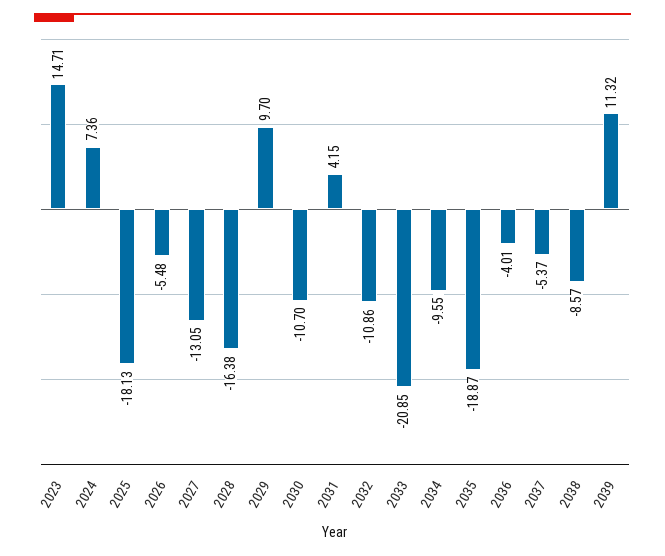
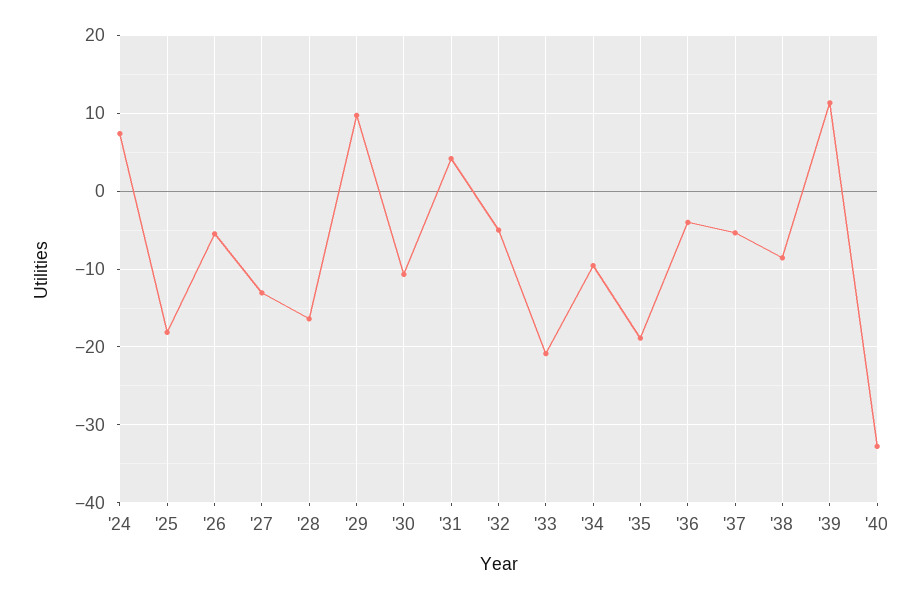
2023: 14.71 -> none
2032: -10.86 -> -5
'40: none -> -33

